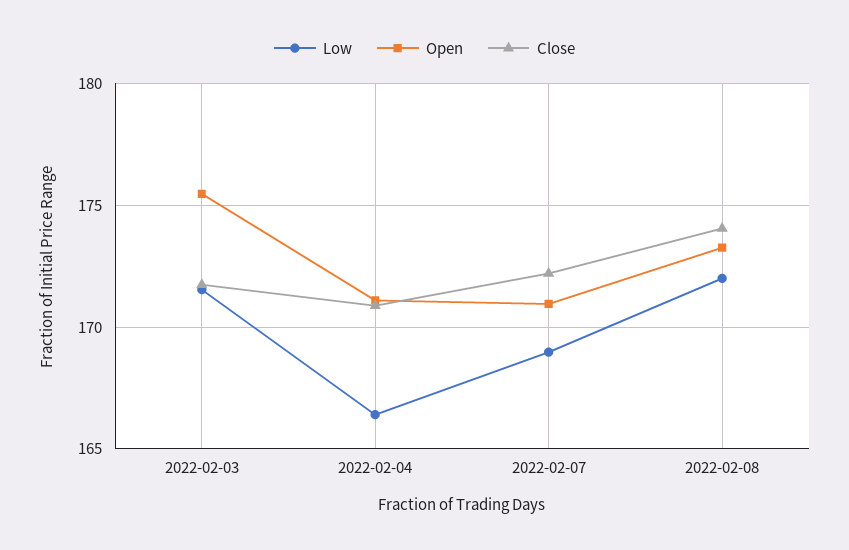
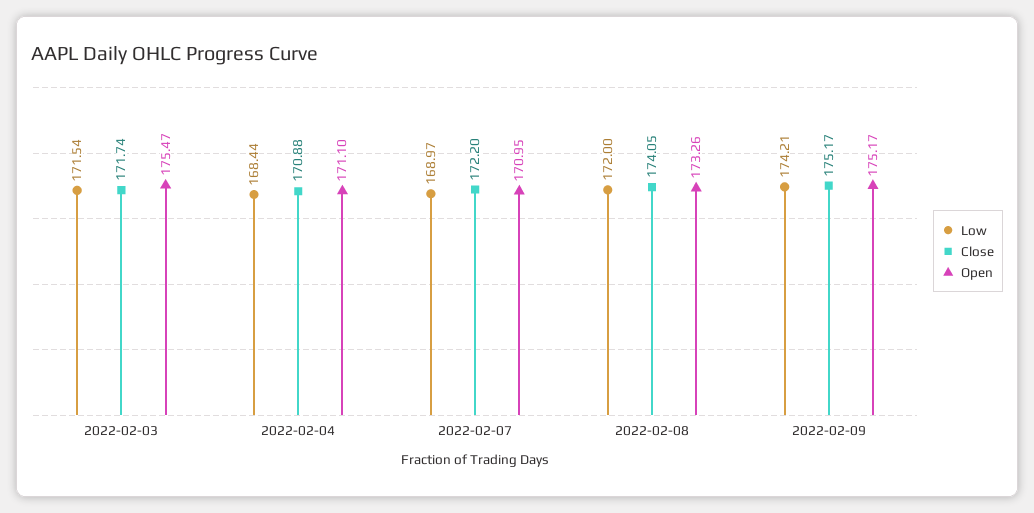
Low, 2022-02-04: 166.5 -> 168.44
Low, 2022-02-09: none -> 174.21
Close, 2022-02-09: none -> 175.17
Open, 2022-02-09: none -> 175.17

